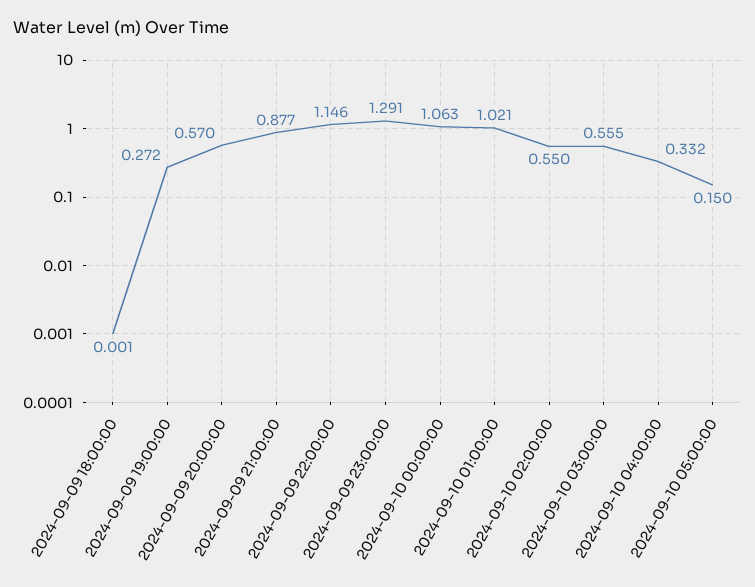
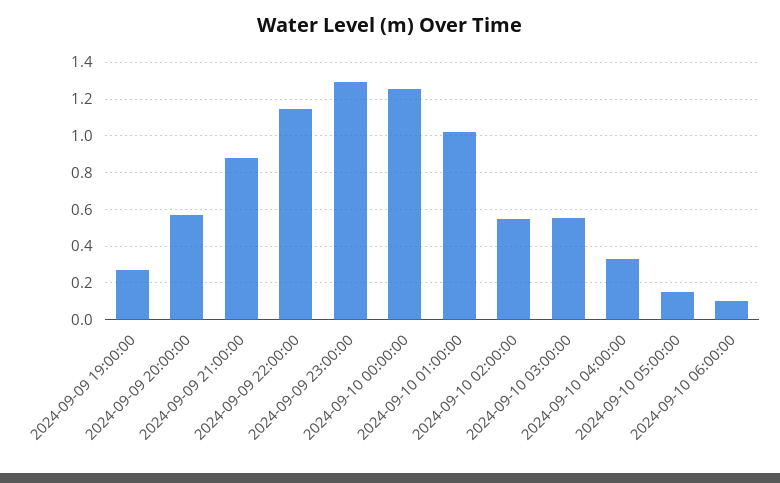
2024-09-09 18:00:00: 0.001 -> none
2024-09-10 00:00:00: 1.063 -> 1.25
2024-09-10 06:00:00: none -> 0.1

